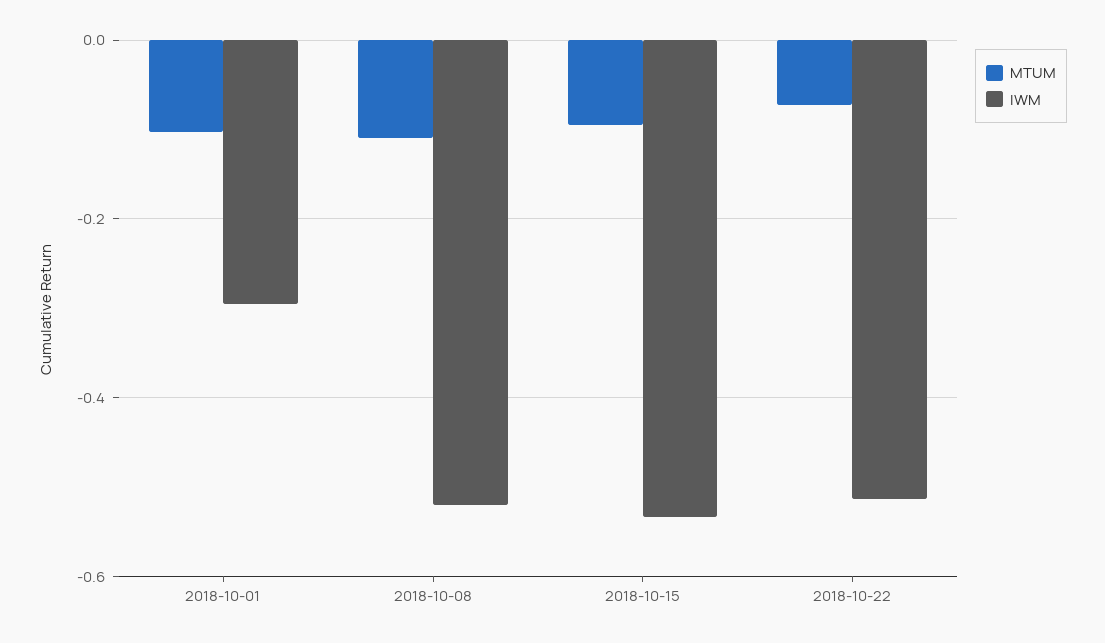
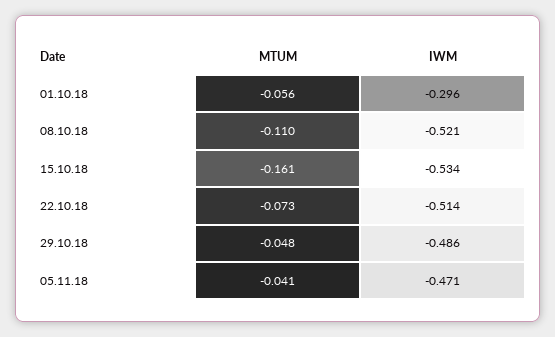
MTUM, 2018-10-01: -0.1 -> -0.056
MTUM, 2018-10-15: -0.1 -> -0.161
MTUM, 29.10.18: none -> -0.048
IWM, 29.10.18: none -> -0.486
MTUM, 05.11.18: none -> -0.041
IWM, 05.11.18: none -> -0.471

